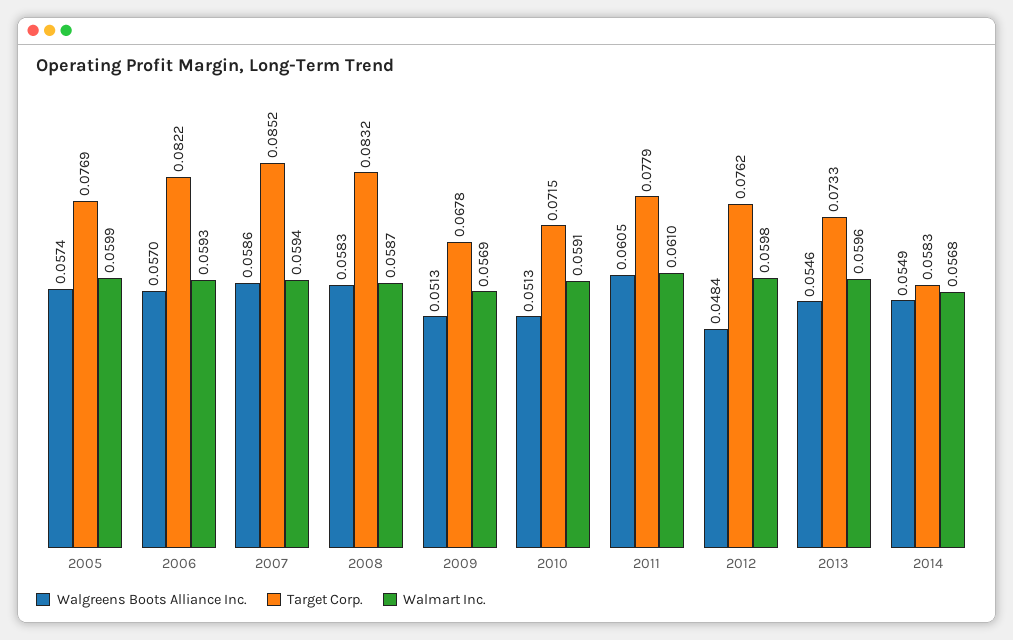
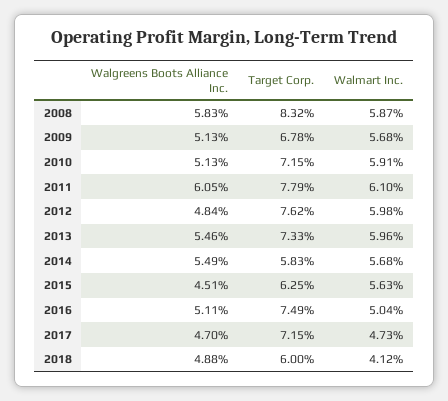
Walgreens Boots Alliance Inc., 2005: 0.0574 -> none
Target Corp., 2005: 0.0769 -> none
Walmart Inc., 2005: 0.0599 -> none
Walgreens Boots Alliance Inc., 2006: 0.057 -> none
Target Corp., 2006: 0.0822 -> none
Walmart Inc., 2006: 0.0593 -> none
Walgreens Boots Alliance Inc., 2007: 0.0586 -> none
Target Corp., 2007: 0.0852 -> none
Walmart Inc., 2007: 0.0594 -> none
Walmart Inc., 2009: 0.0569 -> 0.0568
Walgreens Boots Alliance Inc., 2015: none -> 0.0451
Target Corp., 2015: none -> 0.0625
Walmart Inc., 2015: none -> 0.0563
Walgreens Boots Alliance Inc., 2016: none -> 0.0511
Target Corp., 2016: none -> 0.0749
Walmart Inc., 2016: none -> 0.0504
Walgreens Boots Alliance Inc., 2017: none -> 0.047
Target Corp., 2017: none -> 0.0715
Walmart Inc., 2017: none -> 0.0473
Walgreens Boots Alliance Inc., 2018: none -> 0.0488
Target Corp., 2018: none -> 0.06
Walmart Inc., 2018: none -> 0.0412

